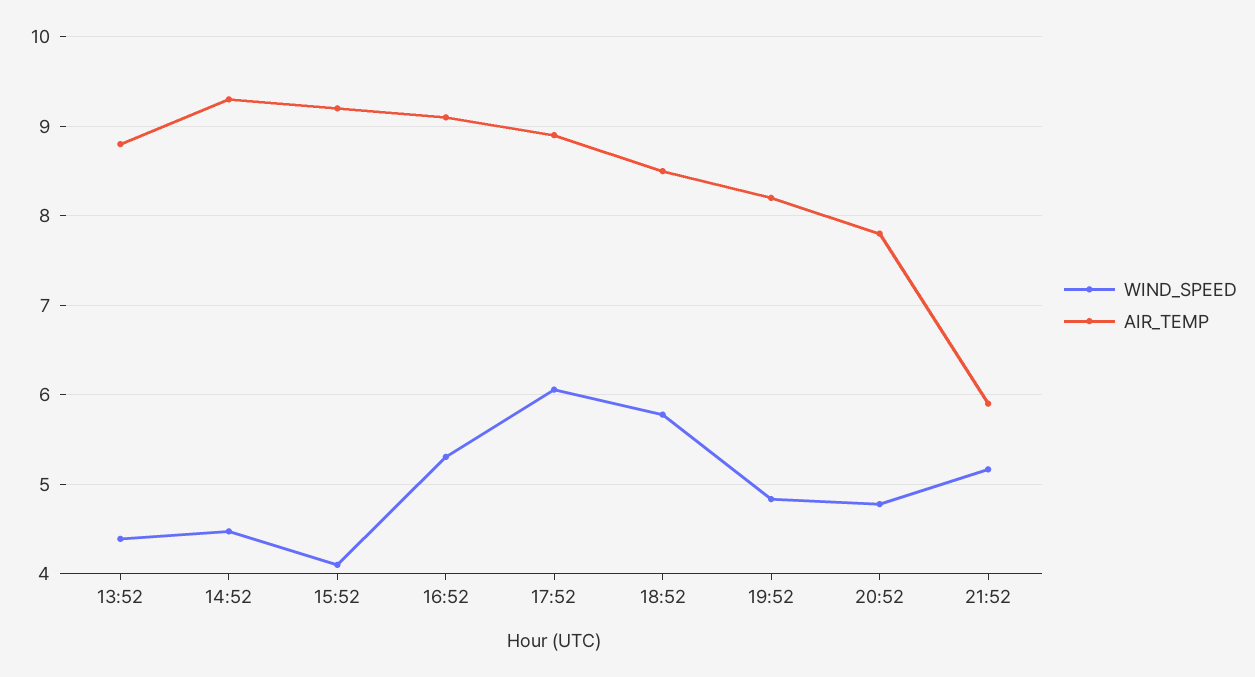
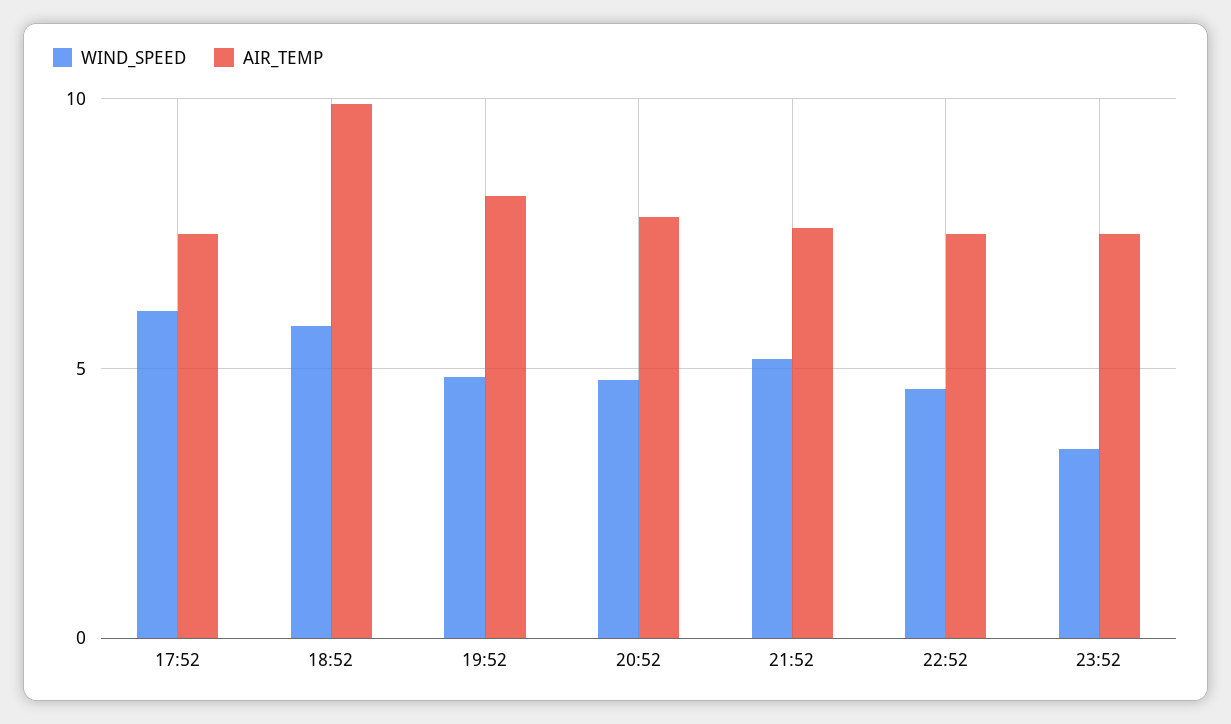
WIND_SPEED, 13:52: 4.4 -> none
AIR_TEMP, 13:52: 8.8 -> none
WIND_SPEED, 14:52: 4.5 -> none
AIR_TEMP, 14:52: 9.3 -> none
WIND_SPEED, 15:52: 4.1 -> none
AIR_TEMP, 15:52: 9.2 -> none
WIND_SPEED, 16:52: 5.3 -> none
AIR_TEMP, 16:52: 9.1 -> none
AIR_TEMP, 17:52: 8.9 -> 7.5
AIR_TEMP, 18:52: 8.5 -> 10
AIR_TEMP, 21:52: 5.9 -> 7.5
WIND_SPEED, 22:52: none -> 4.5
AIR_TEMP, 22:52: none -> 7.5
WIND_SPEED, 23:52: none -> 3.5
AIR_TEMP, 23:52: none -> 7.5

